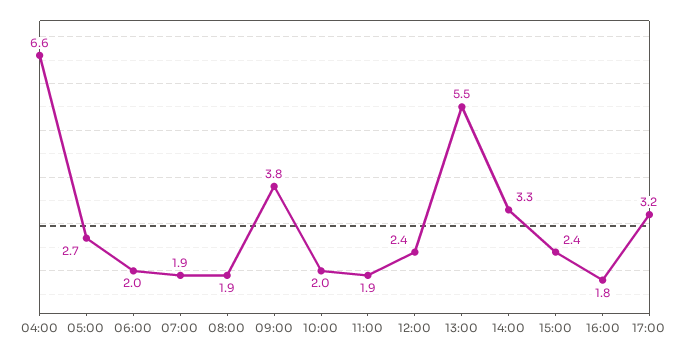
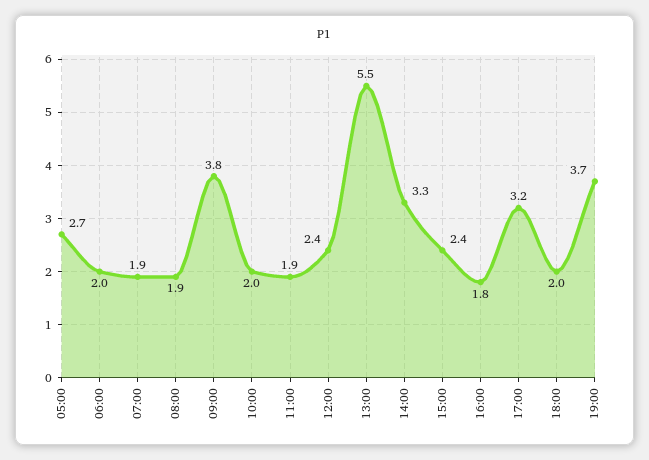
04:00: 6.6 -> none
18:00: none -> 2
19:00: none -> 3.7

